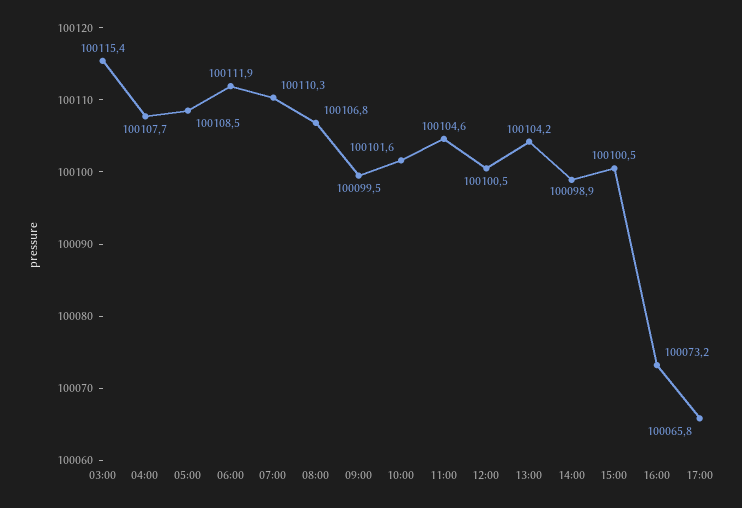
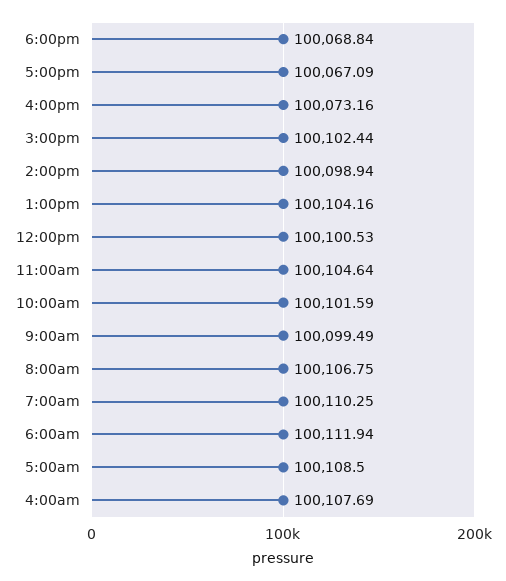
03:00: 100115.4 -> none
15:00: 100100.5 -> 100102.44
17:00: 100065.8 -> 100067.09
6:00pm: none -> 100068.84

